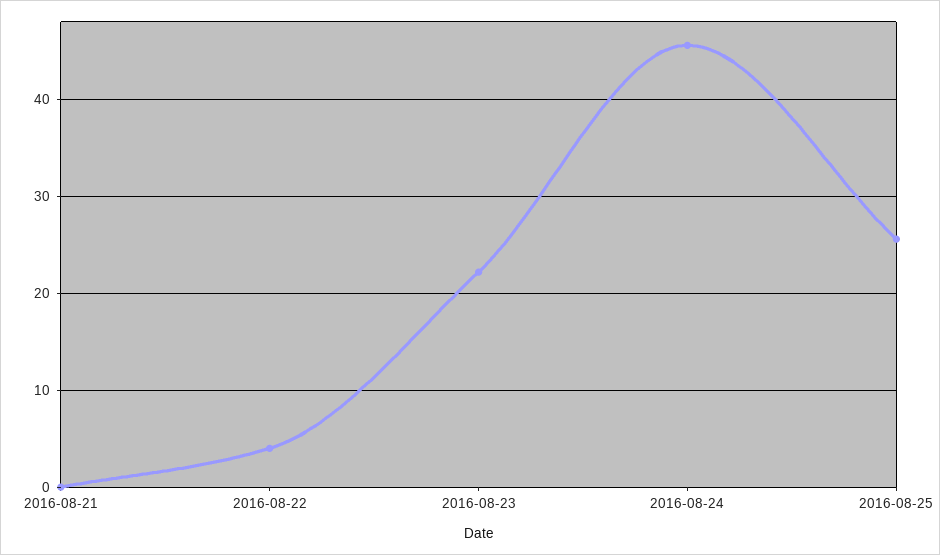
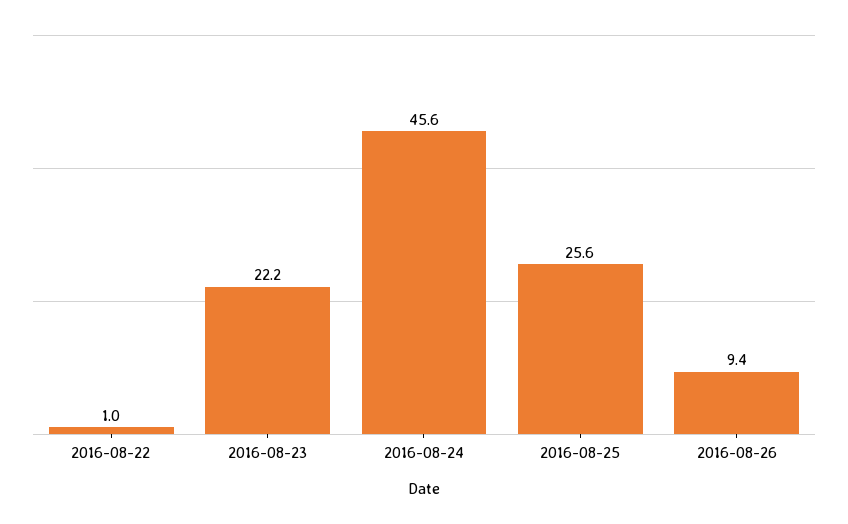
2016-08-21: 0 -> none
2016-08-22: 4 -> 1
2016-08-26: none -> 9.4

